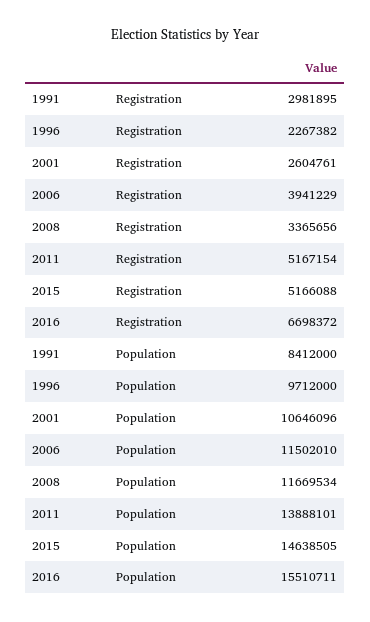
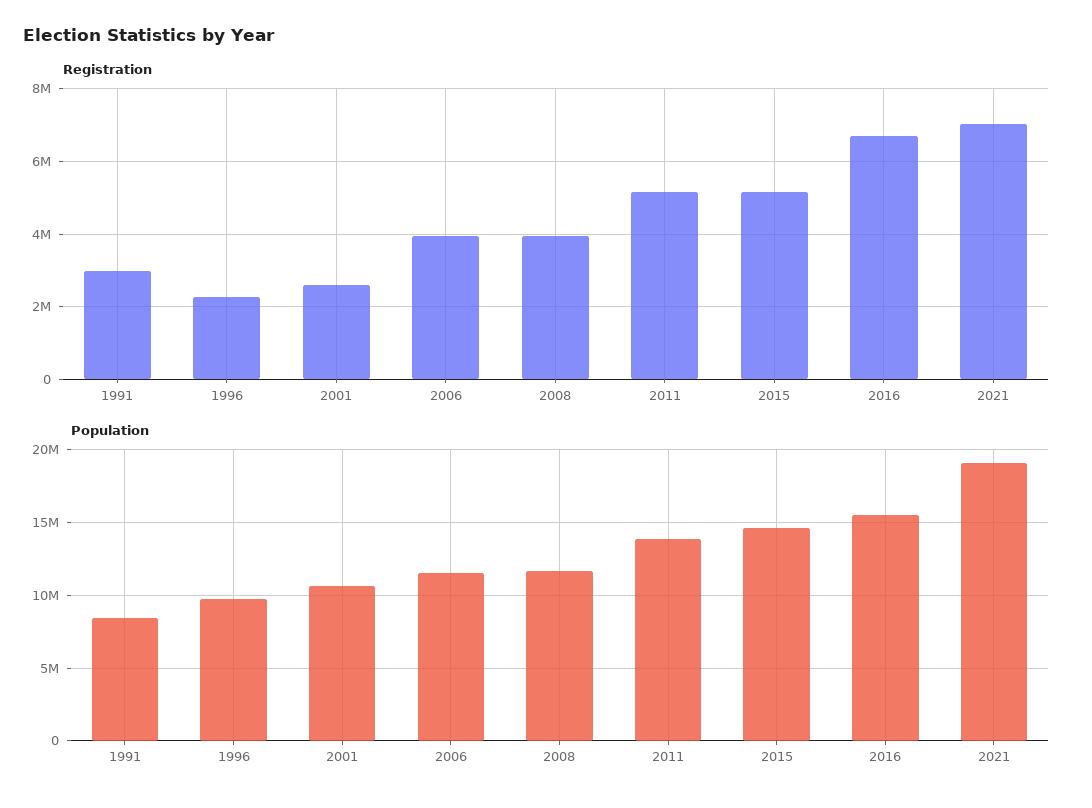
Registration, 2008: 3365656 -> 4000000
Registration, 2021: none -> 7000000
Population, 2021: none -> 19000000

